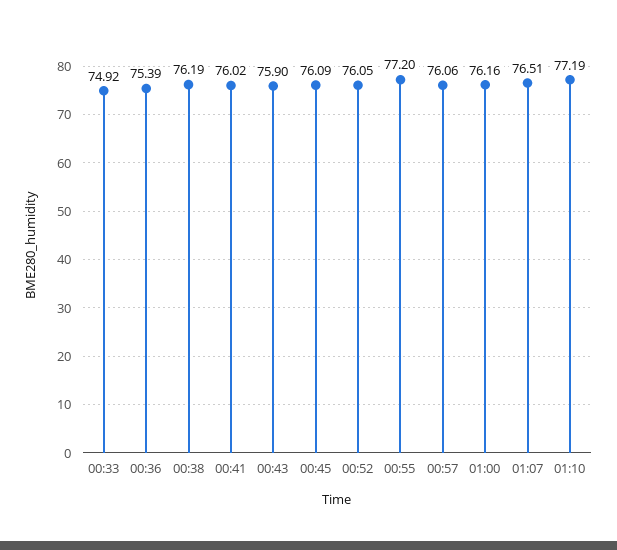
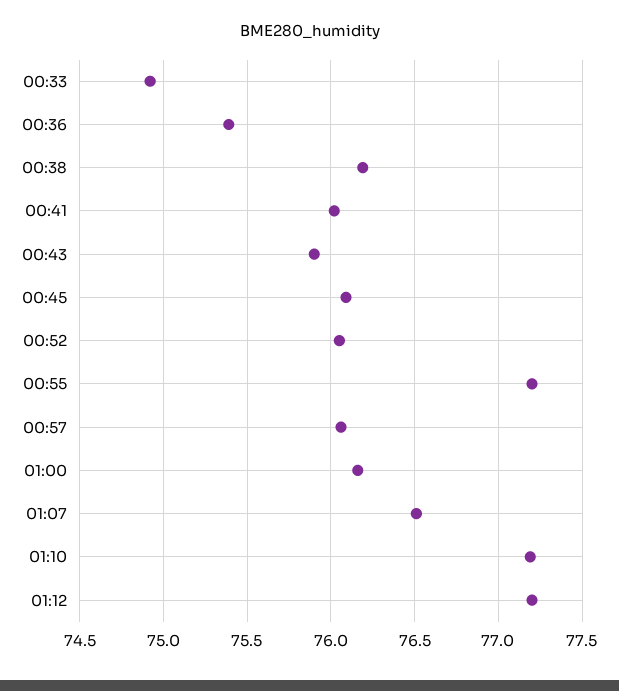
01:12: none -> 77.2

